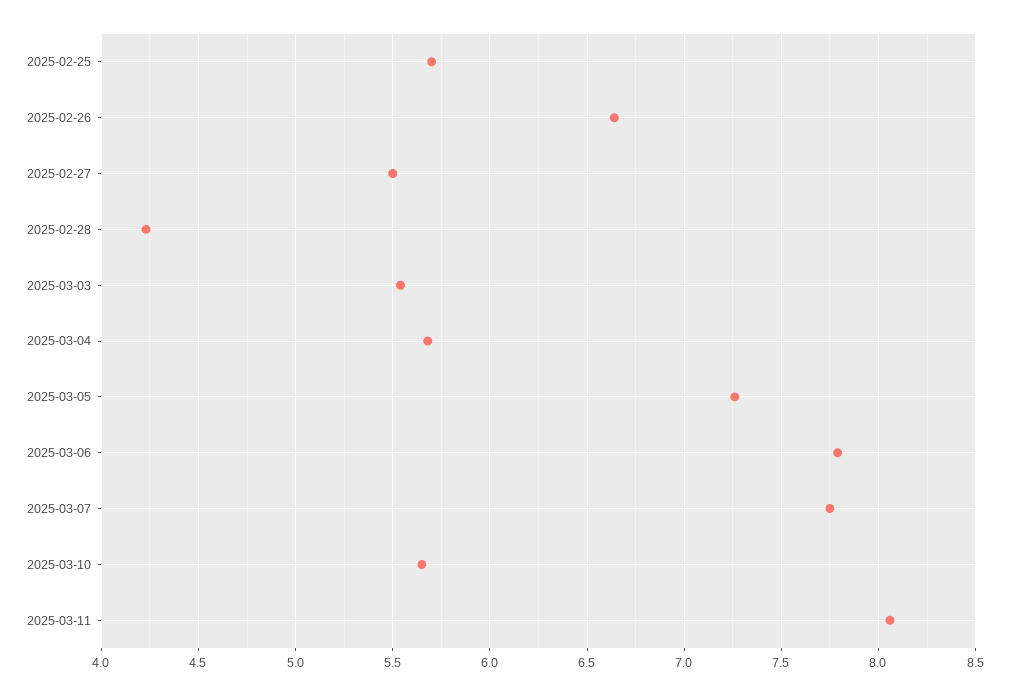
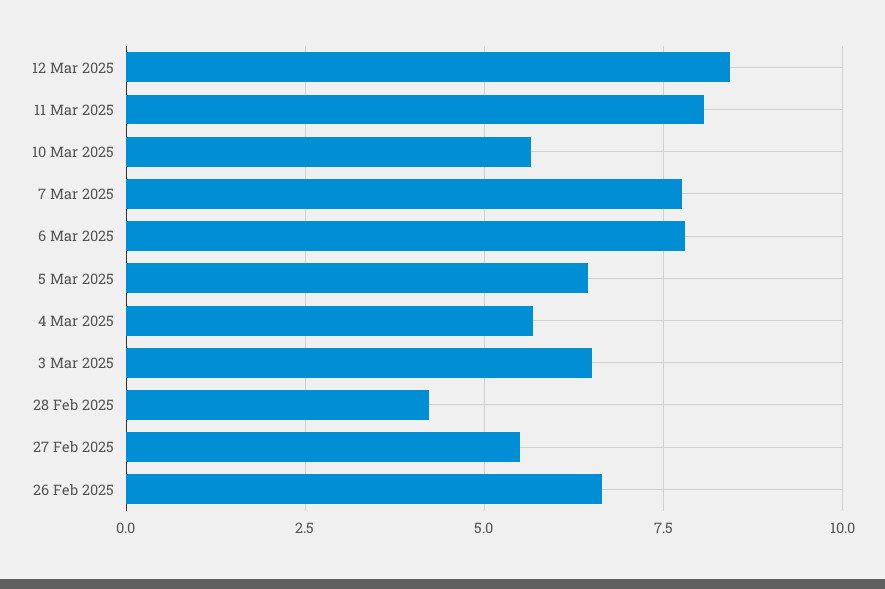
2025-02-25: 5.7 -> none
2025-03-03: 5.55 -> 6.5
2025-03-05: 7.25 -> 6.5
12 Mar 2025: none -> 8.5

